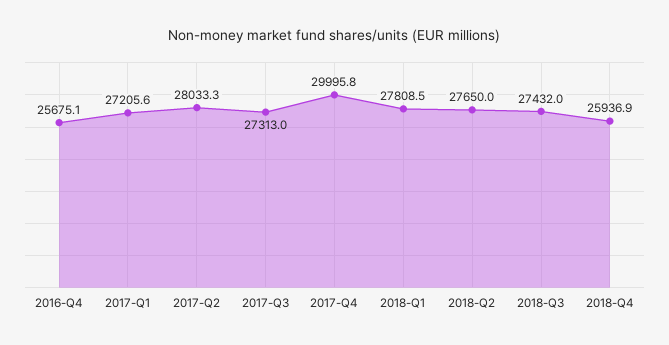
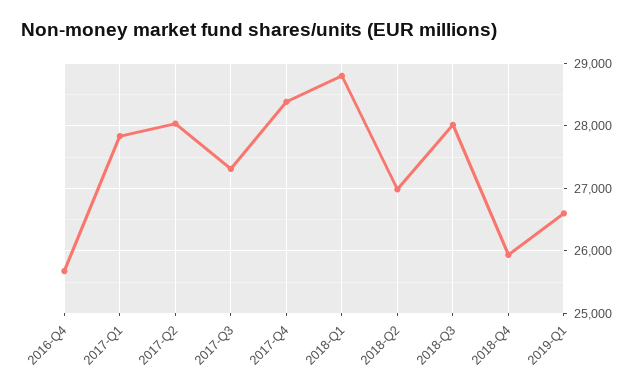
2017-Q1: 27205.6 -> 27800
2017-Q4: 29995.8 -> 28400
2018-Q1: 27808.5 -> 28800
2018-Q2: 27650 -> 27000
2018-Q3: 27432 -> 28000
2019-Q1: none -> 26600

